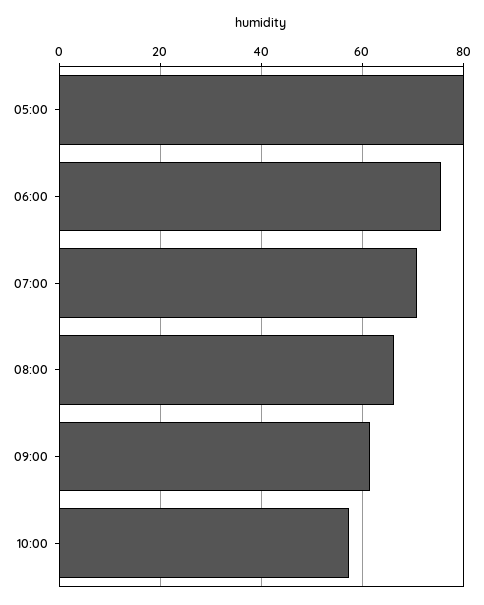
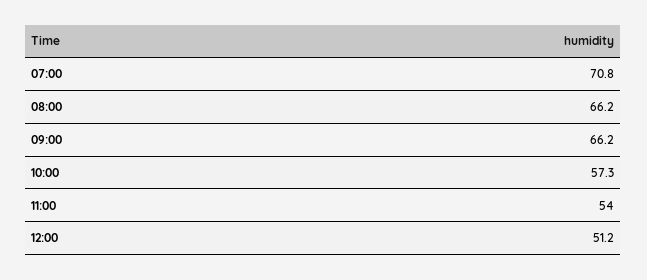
05:00: 80 -> none
06:00: 76 -> none
09:00: 62 -> 66.2
11:00: none -> 54
12:00: none -> 51.2

